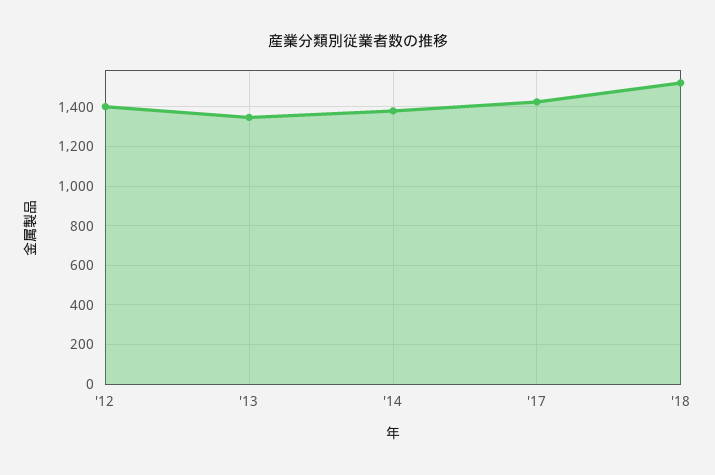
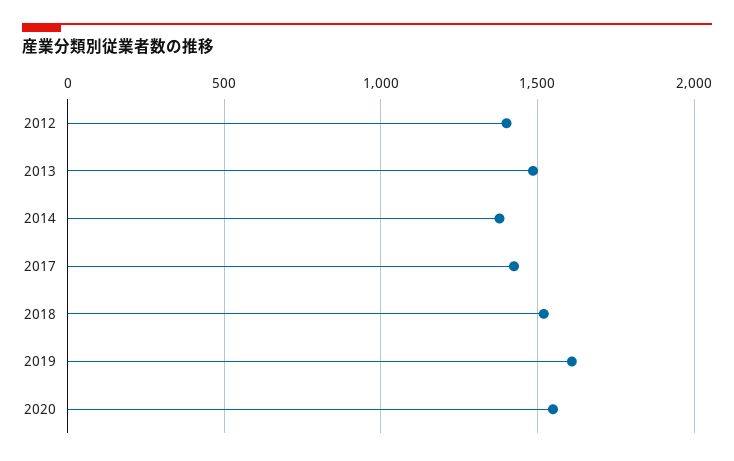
'13: 1350 -> 1500
2019: none -> 1600
2020: none -> 1550

